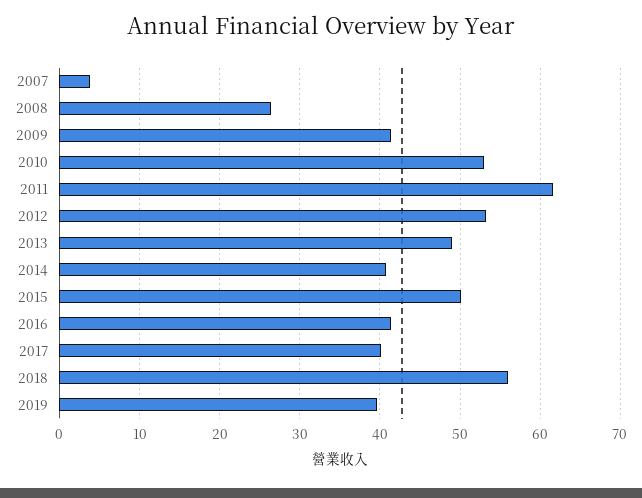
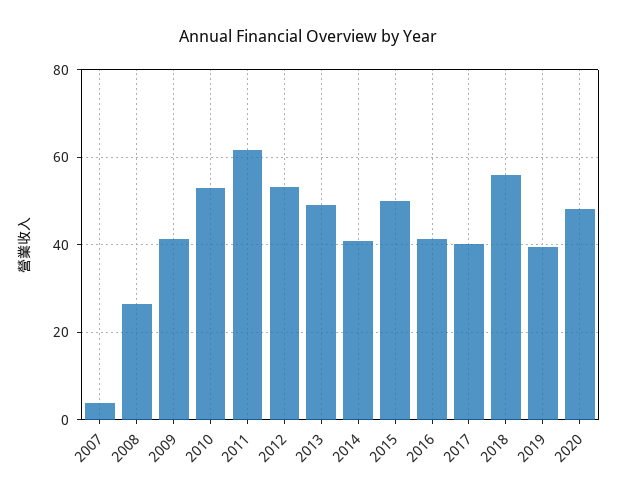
2020: none -> 48

